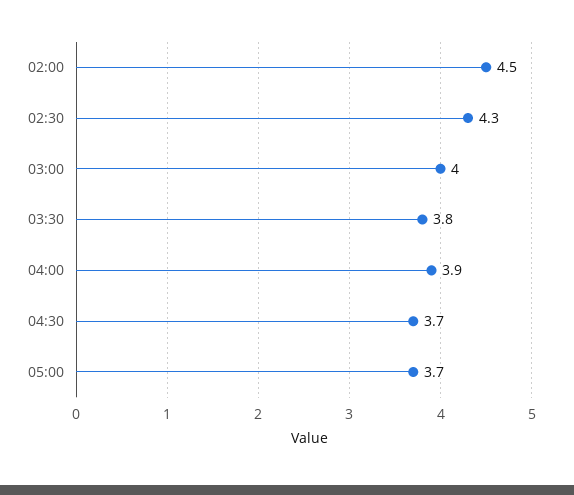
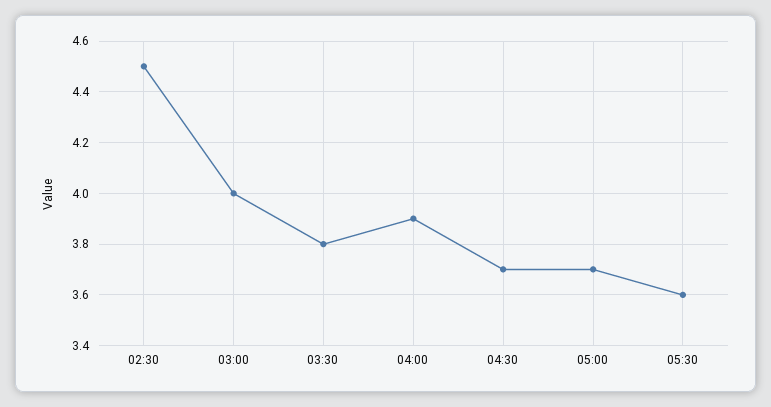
02:00: 4.5 -> none
02:30: 4.3 -> 4.5
05:30: none -> 3.6

